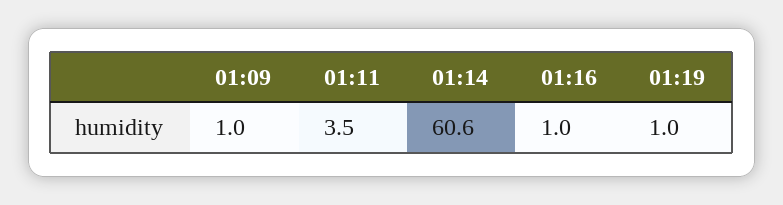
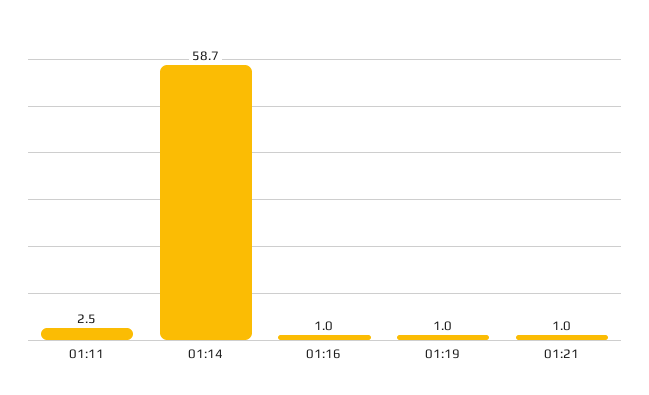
01:09: 1 -> none
01:11: 3.5 -> 2.5
01:14: 60.6 -> 58.7
01:21: none -> 1

